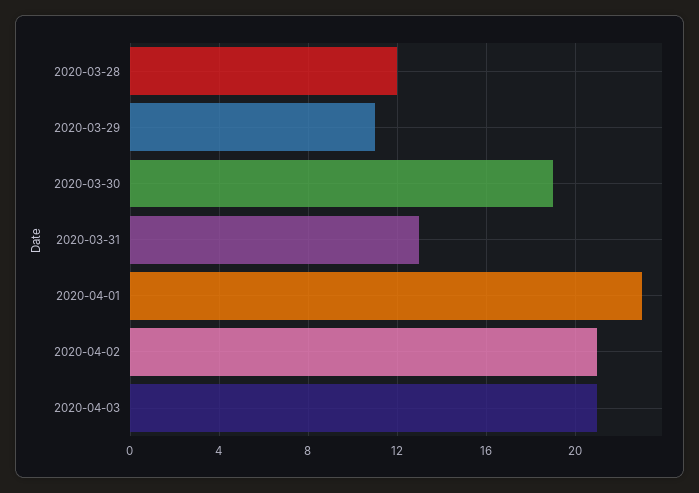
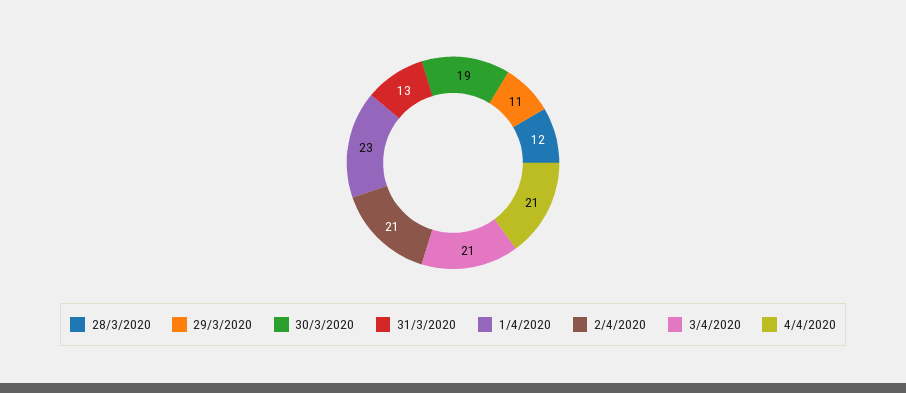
4/4/2020: none -> 21

